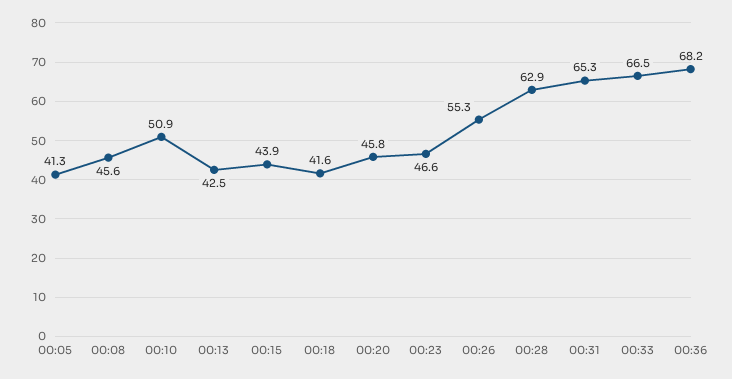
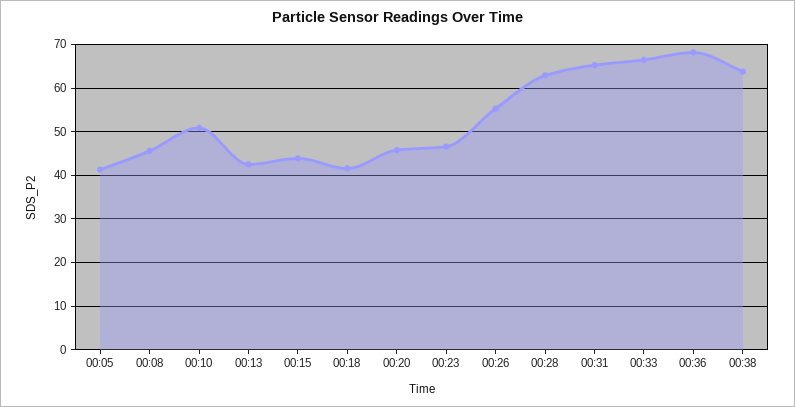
00:38: none -> 64

